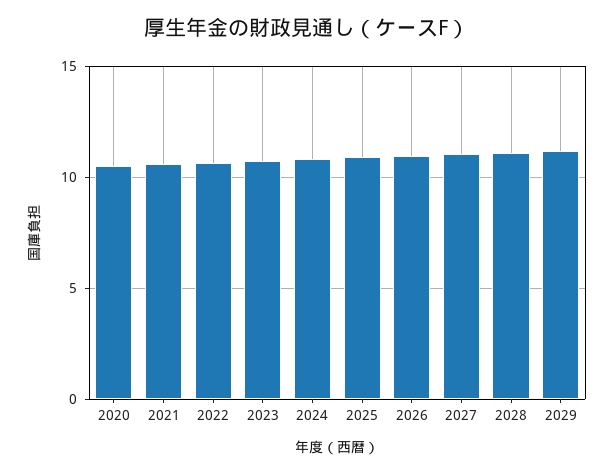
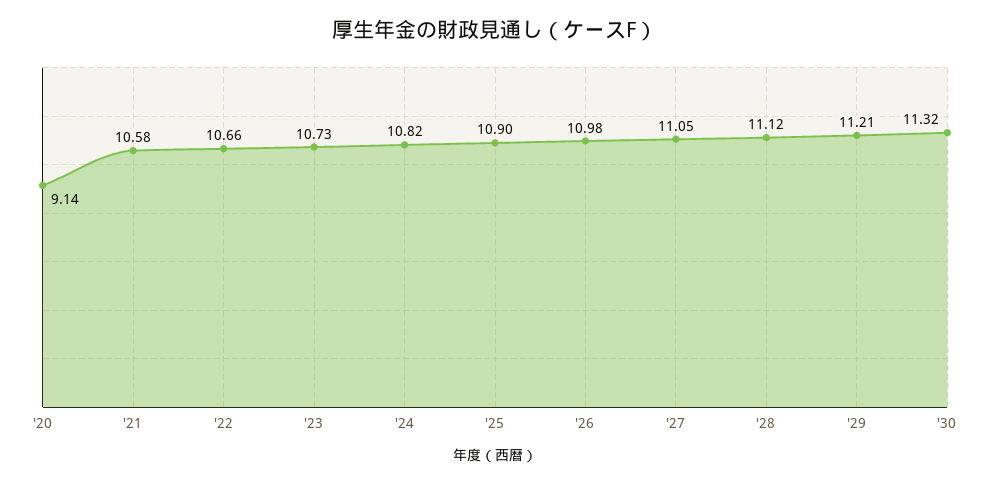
2020: 10.5 -> 9.14
'30: none -> 11.32

